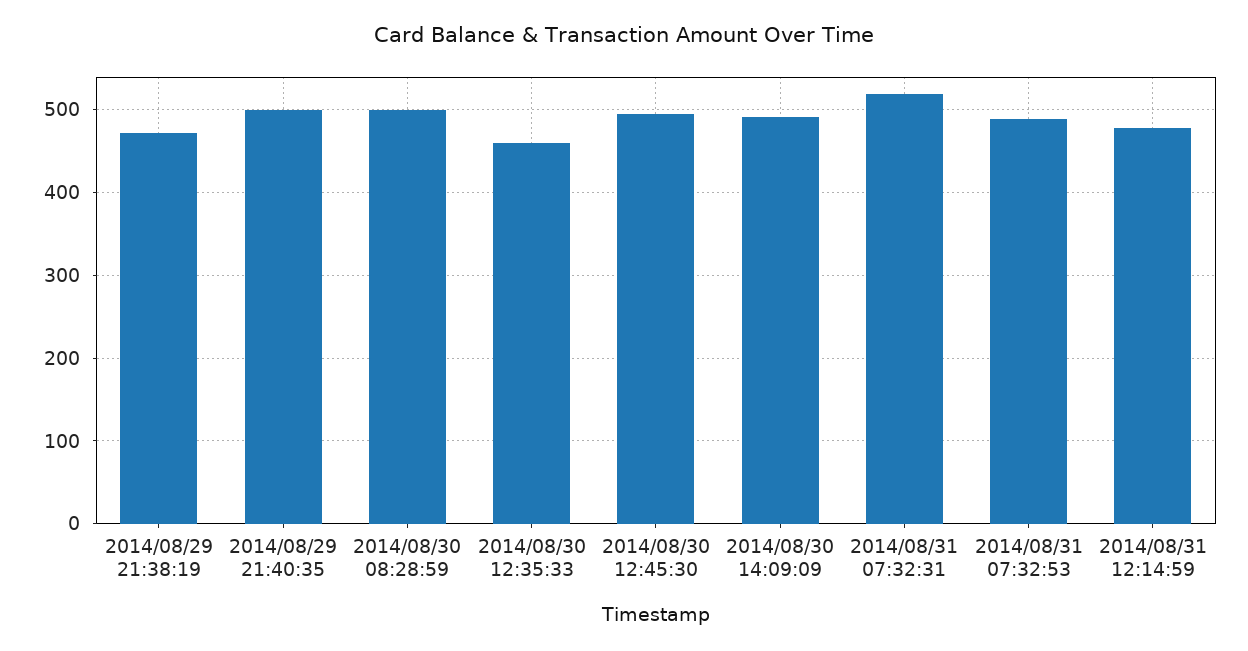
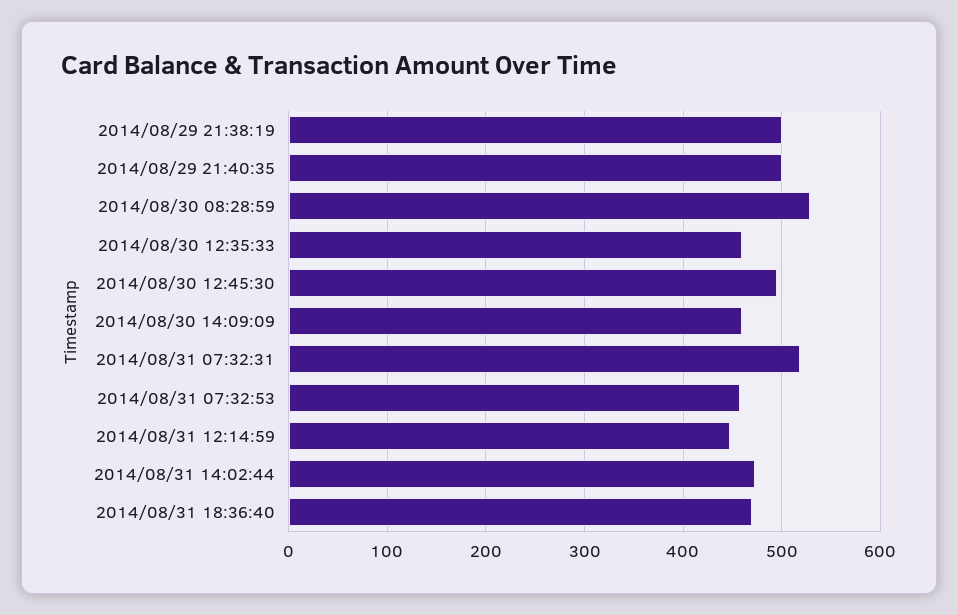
2014/08/29 21:38:19: 470 -> 500
2014/08/30 08:28:59: 500 -> 530
2014/08/30 14:09:09: 490 -> 460
2014/08/31 07:32:53: 490 -> 460
2014/08/31 12:14:59: 480 -> 450
2014/08/31 14:02:44: none -> 470
2014/08/31 18:36:40: none -> 470

